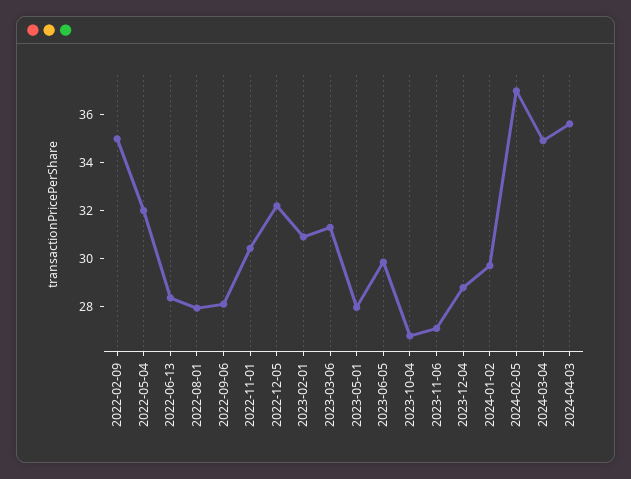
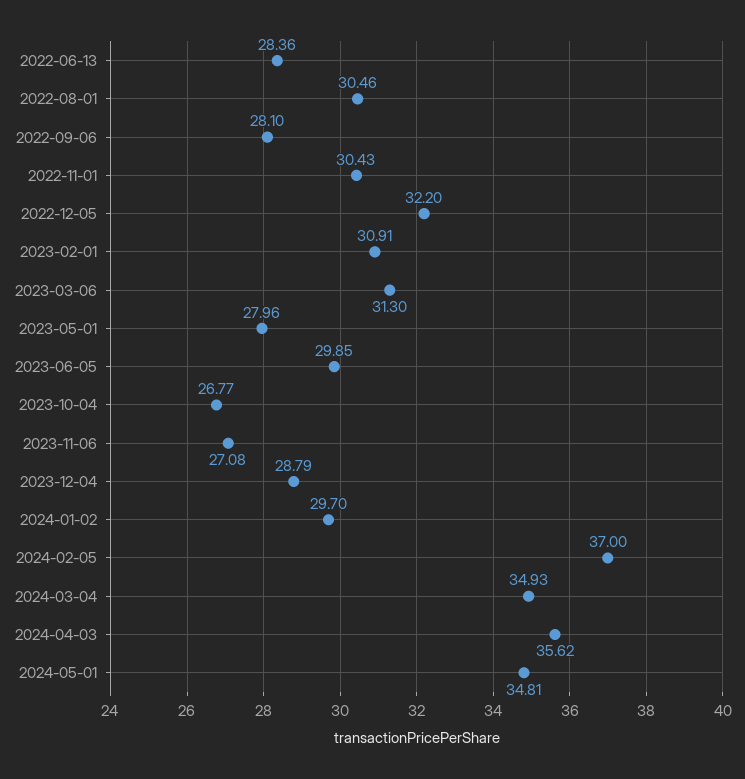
2022-02-09: 35 -> none
2022-05-04: 32 -> none
2022-08-01: 28 -> 30.46
2024-05-01: none -> 34.81

